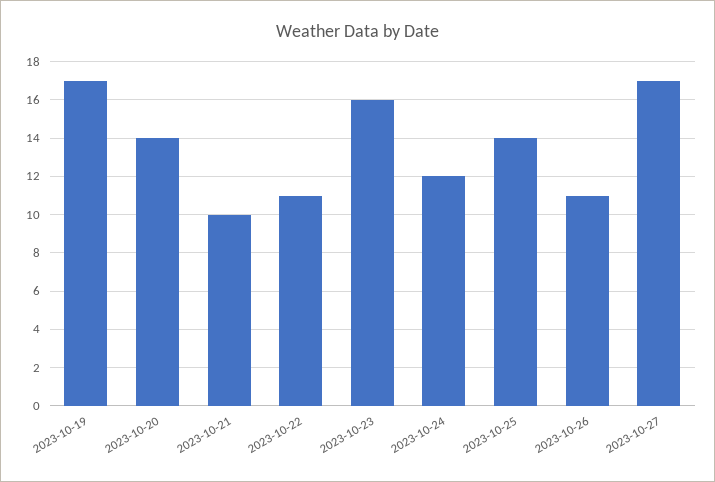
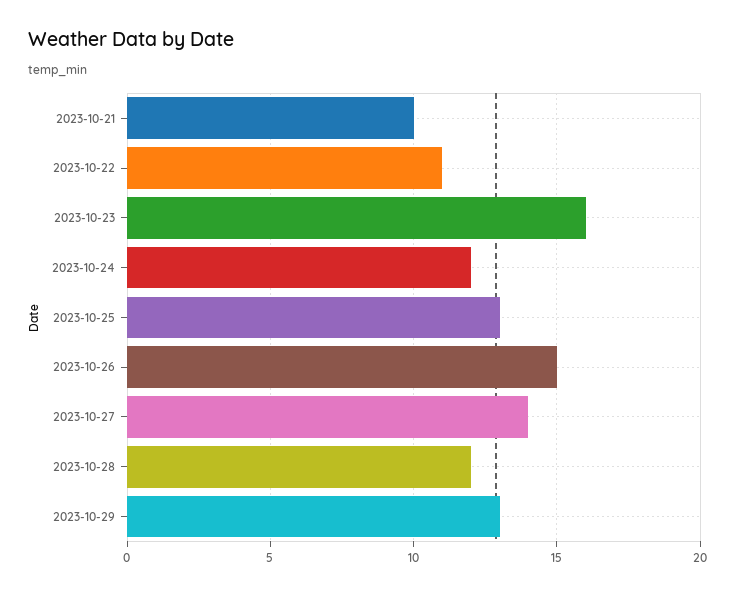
2023-10-19: 17 -> none
2023-10-20: 14 -> none
2023-10-25: 14 -> 13
2023-10-26: 11 -> 15
2023-10-27: 17 -> 14
2023-10-28: none -> 12
2023-10-29: none -> 13

